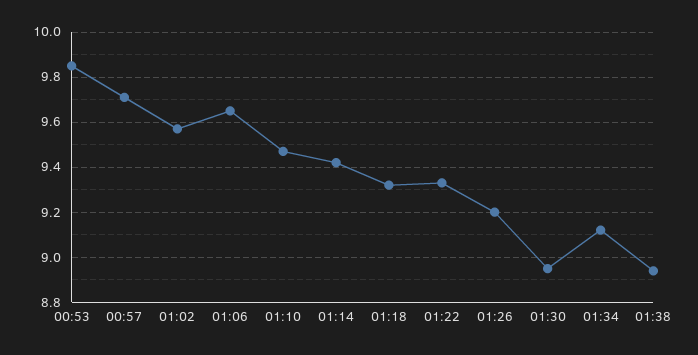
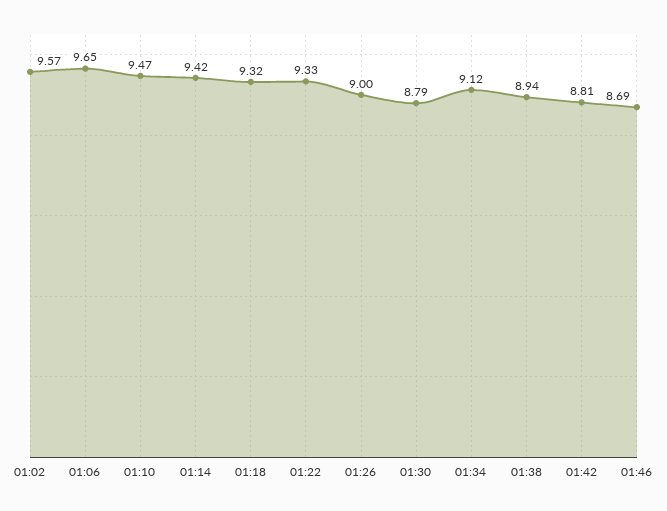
00:53: 9.85 -> none
00:57: 9.7 -> none
01:26: 9.2 -> 9
01:30: 8.95 -> 8.79
01:42: none -> 8.81
01:46: none -> 8.69

